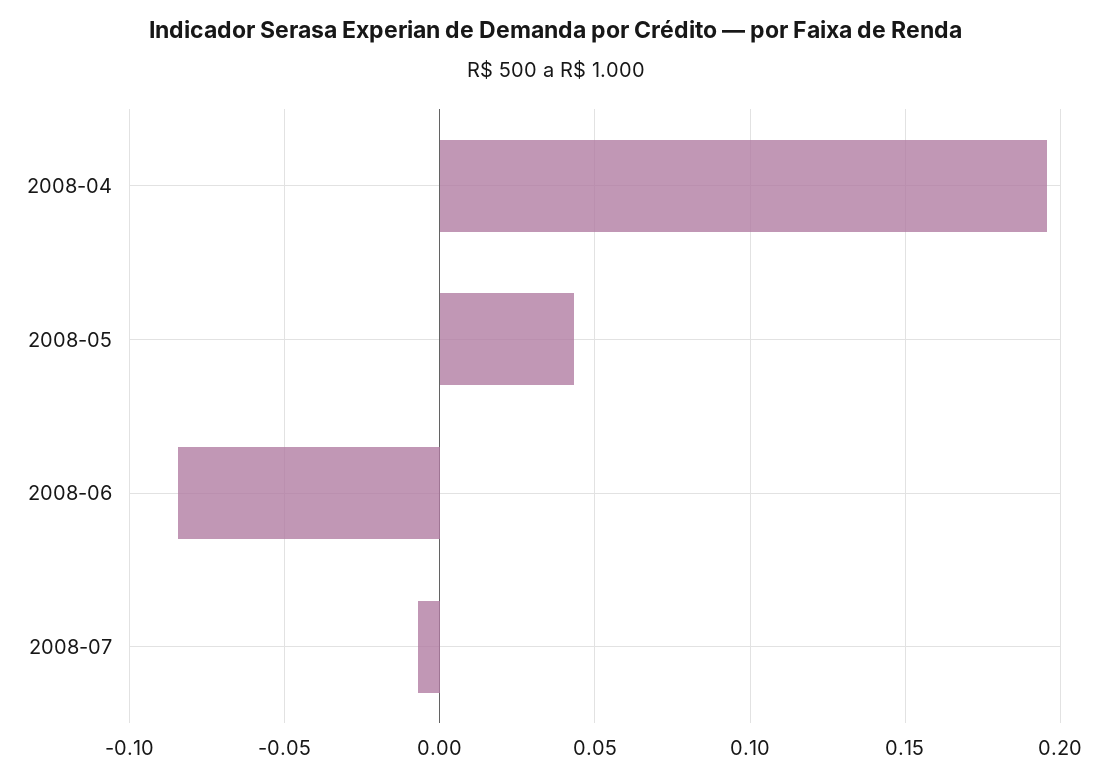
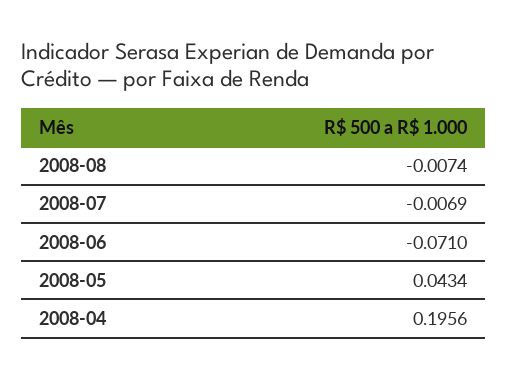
2008-06: -0.085 -> -0.071
2008-08: none -> -0.0074

